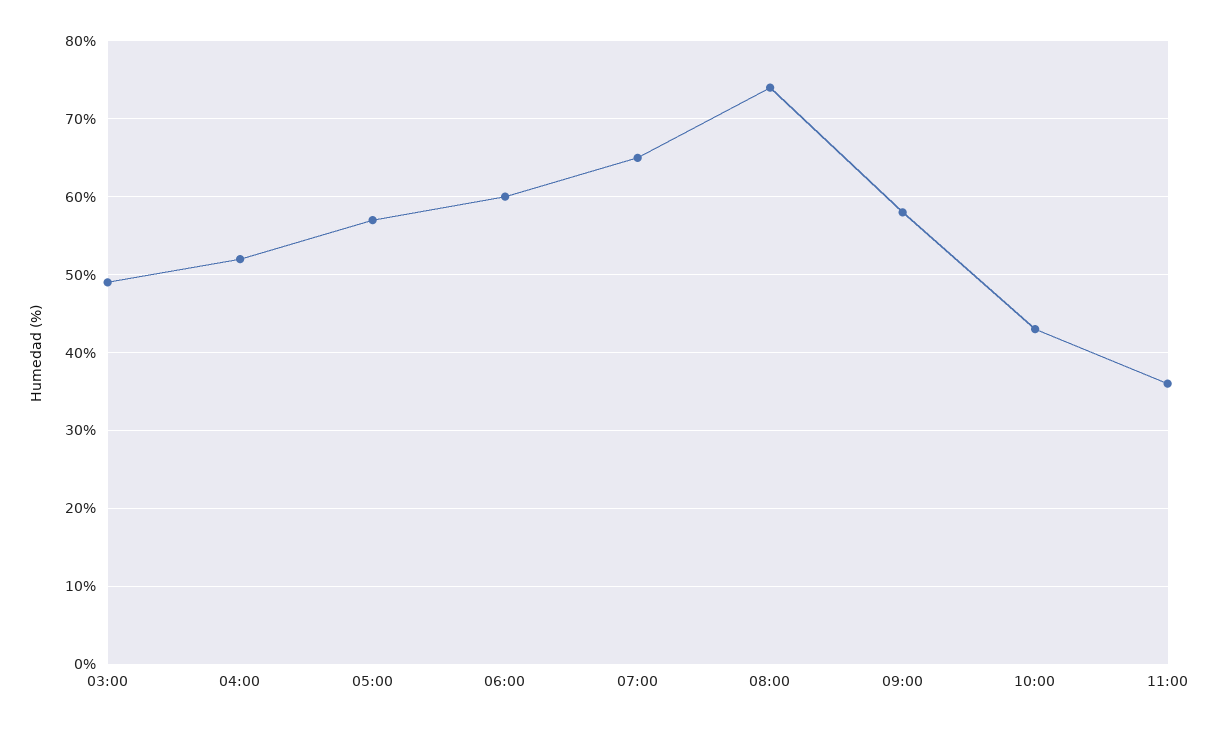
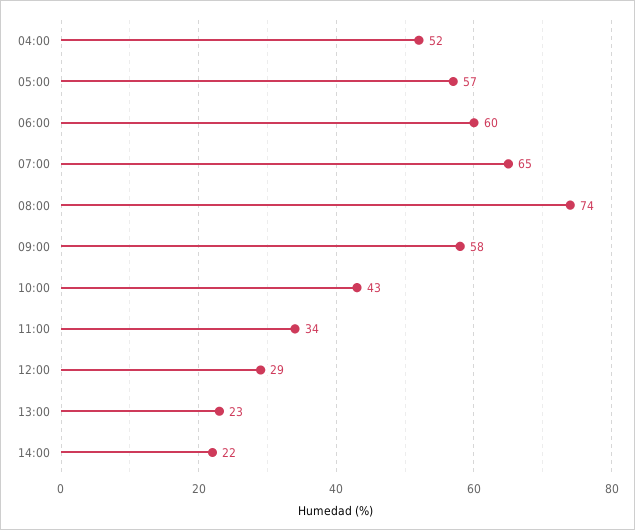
03:00: 49 -> none
11:00: 36 -> 34
12:00: none -> 29
13:00: none -> 23
14:00: none -> 22

